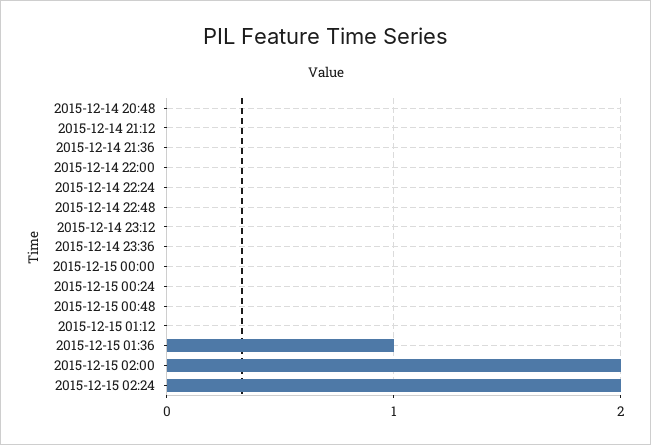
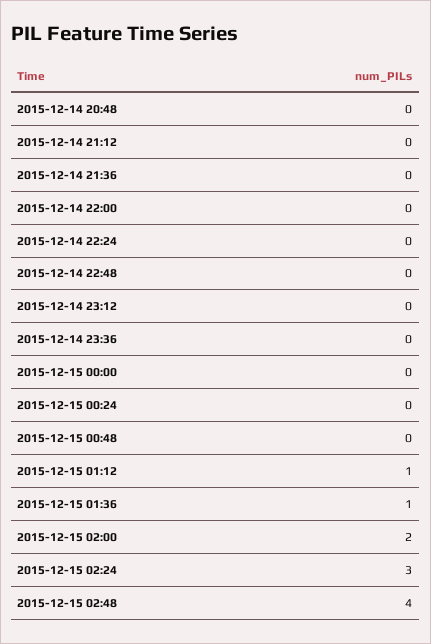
2015-12-15 01:12: 0 -> 1
2015-12-15 02:24: 2 -> 3
2015-12-15 02:48: none -> 4

